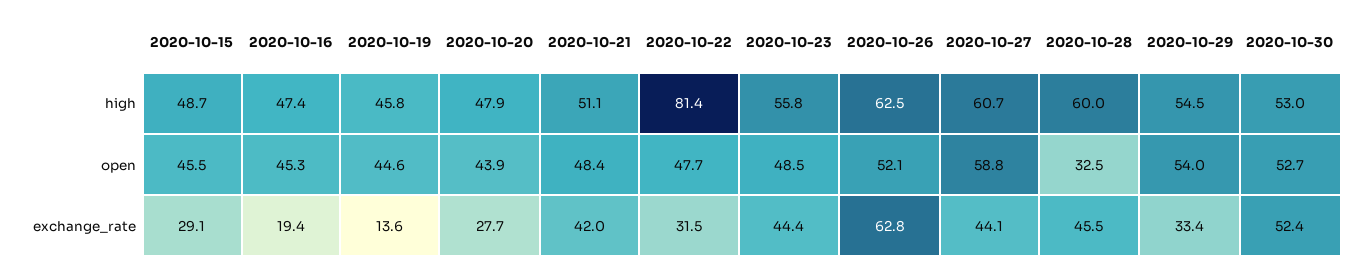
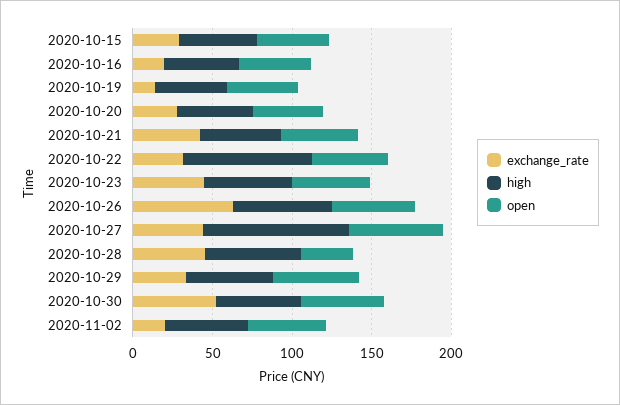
high, 2020-10-27: 60.7 -> 90
exchange_rate, 2020-11-02: none -> 20
high, 2020-11-02: none -> 50
open, 2020-11-02: none -> 50

